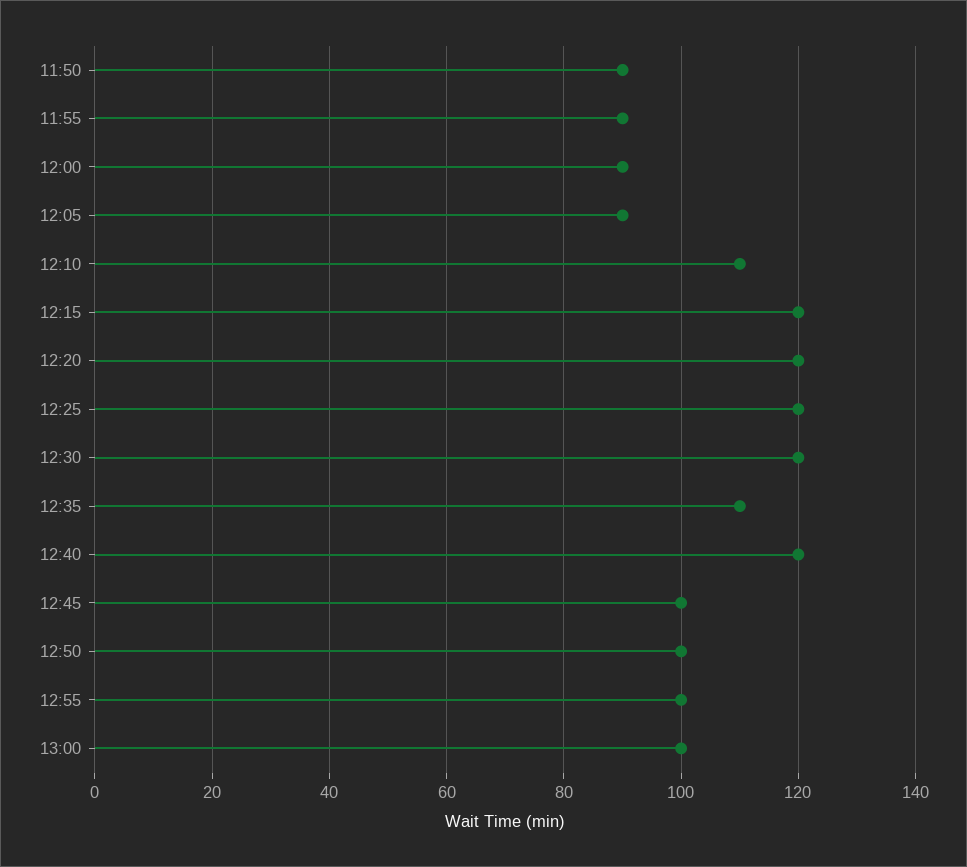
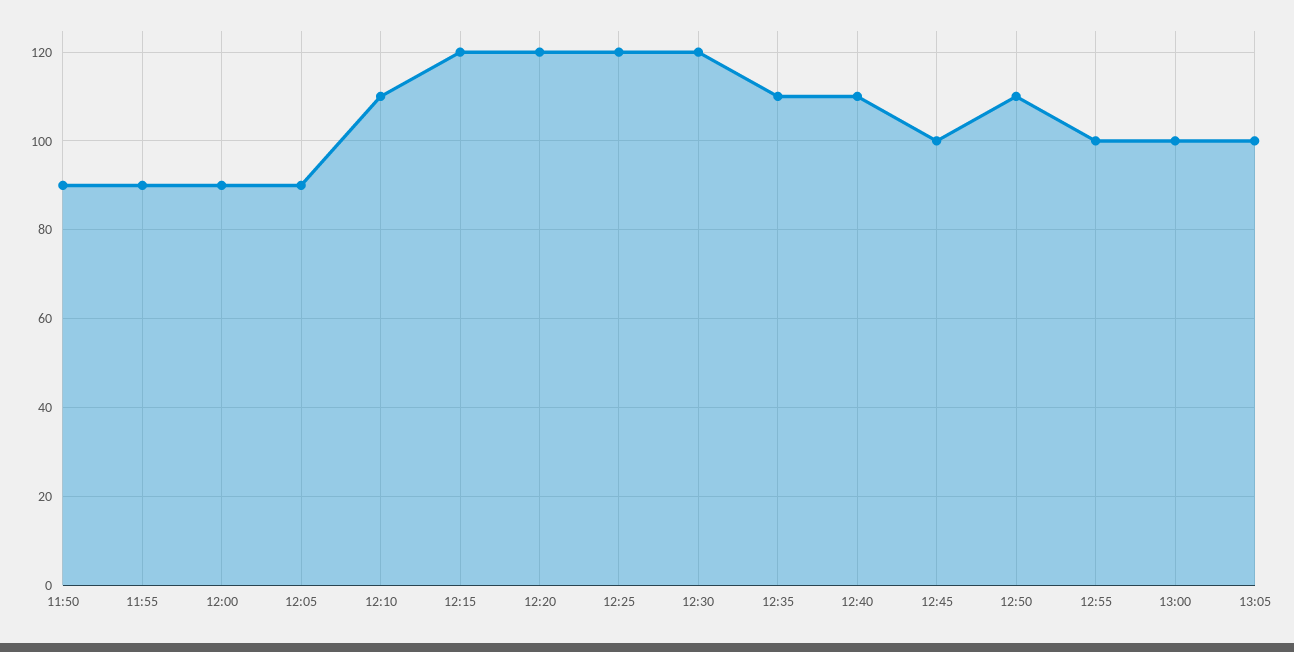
12:40: 120 -> 110
12:50: 100 -> 110
13:05: none -> 100

